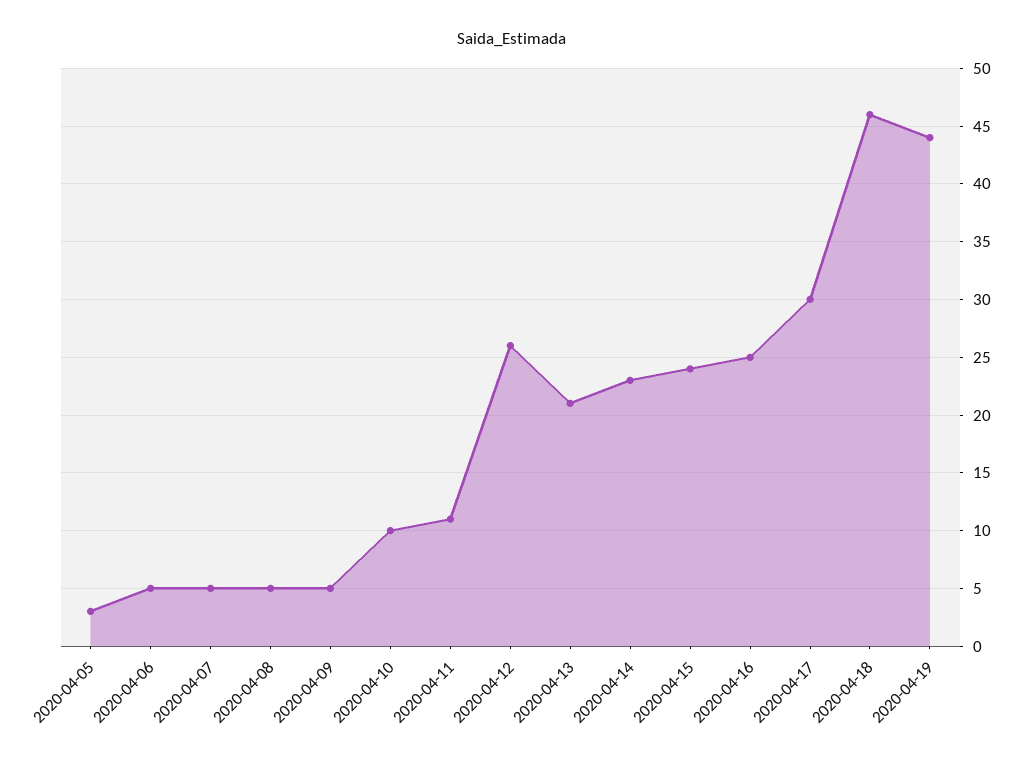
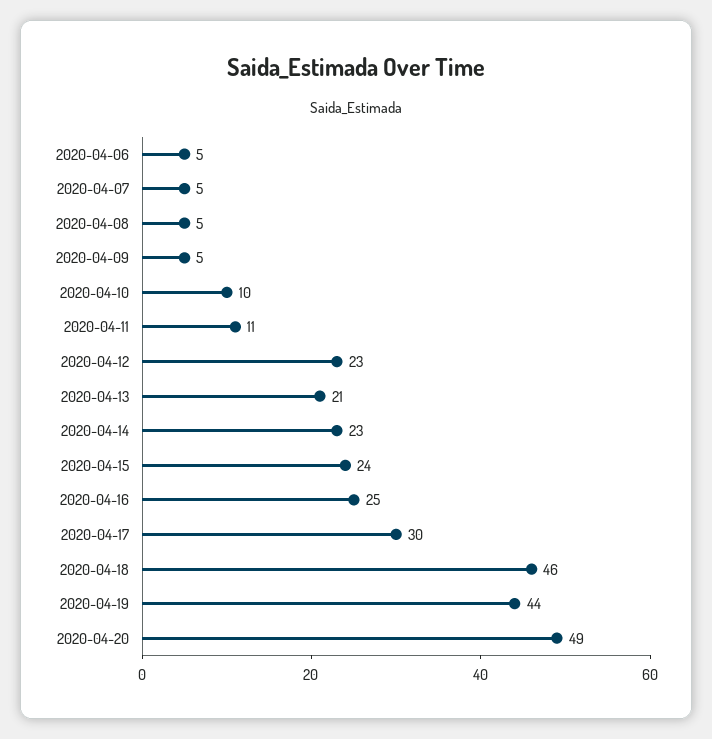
2020-04-05: 3 -> none
2020-04-12: 26 -> 23
2020-04-20: none -> 49

